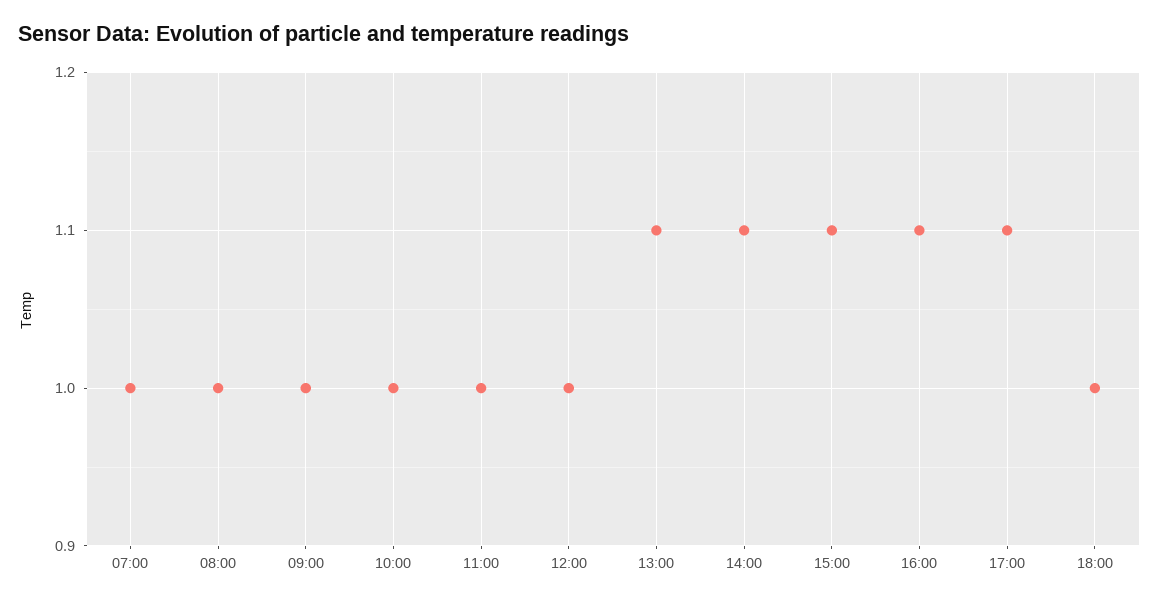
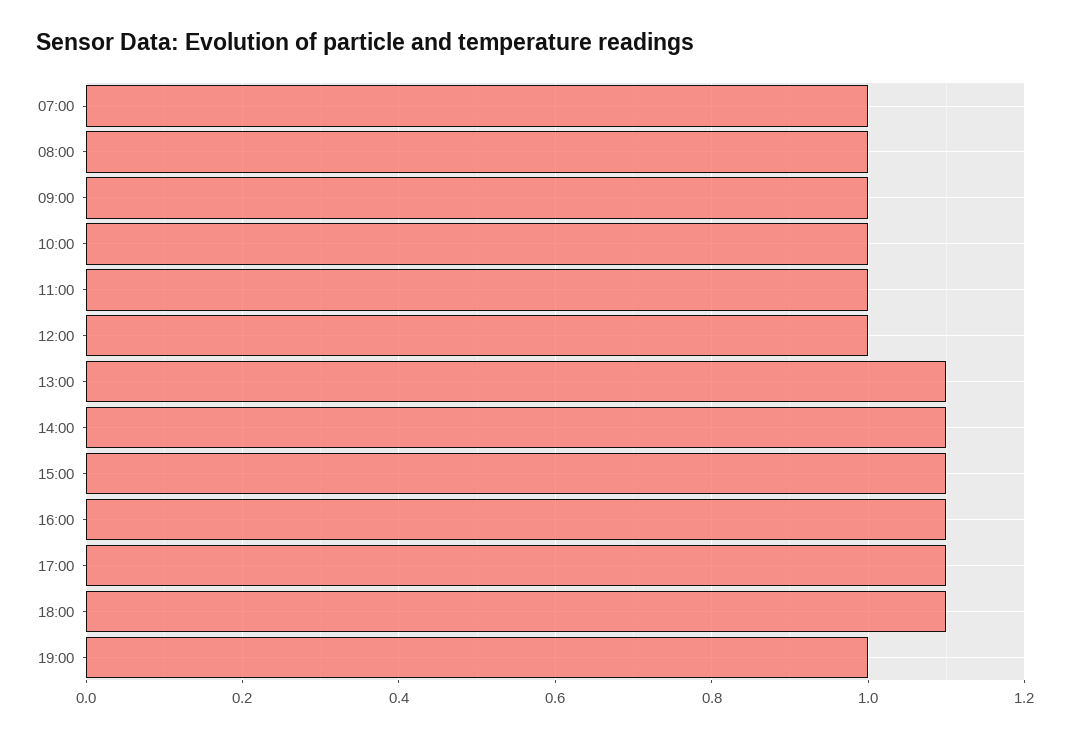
18:00: 1 -> 1.1
19:00: none -> 1

